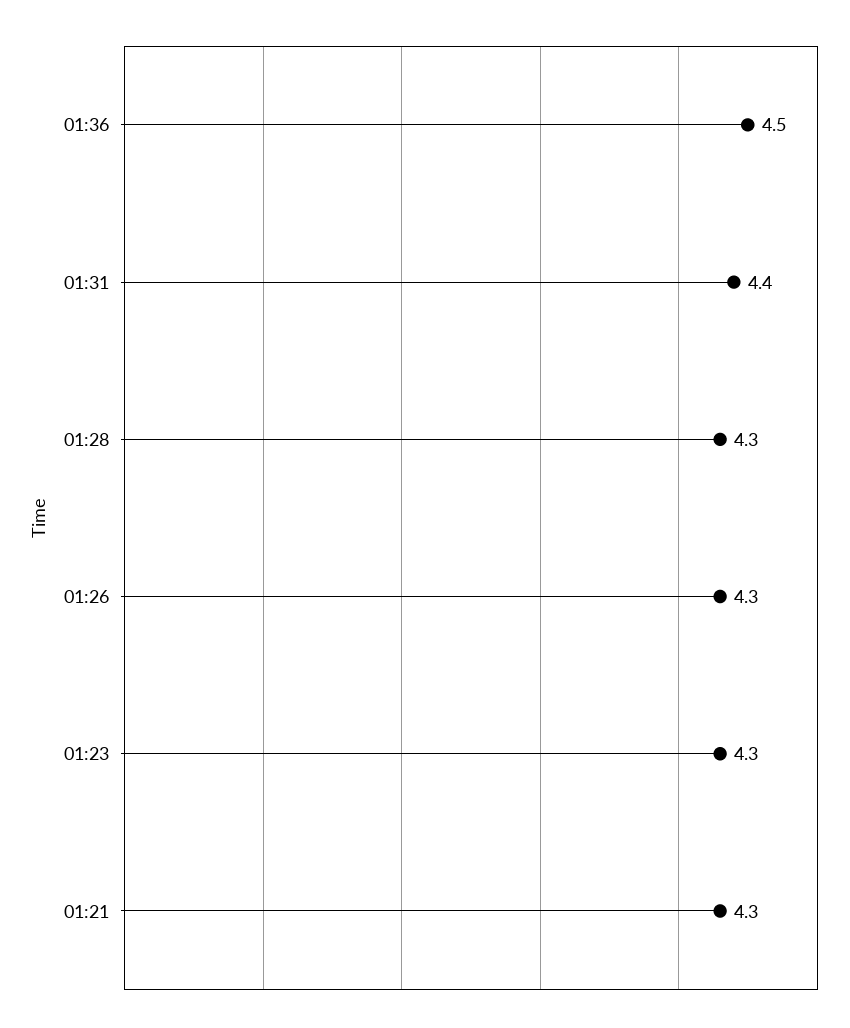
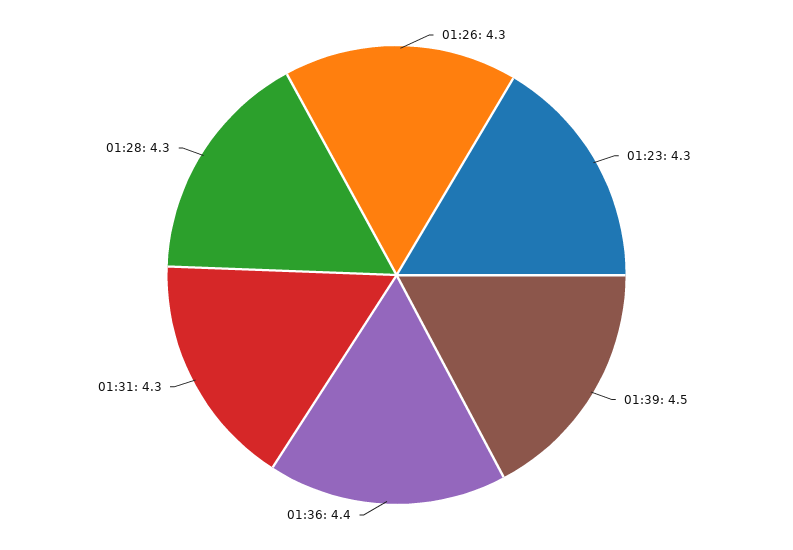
01:36: 4.5 -> 4.4
01:31: 4.4 -> 4.3
01:21: 4.3 -> none
01:39: none -> 4.5

